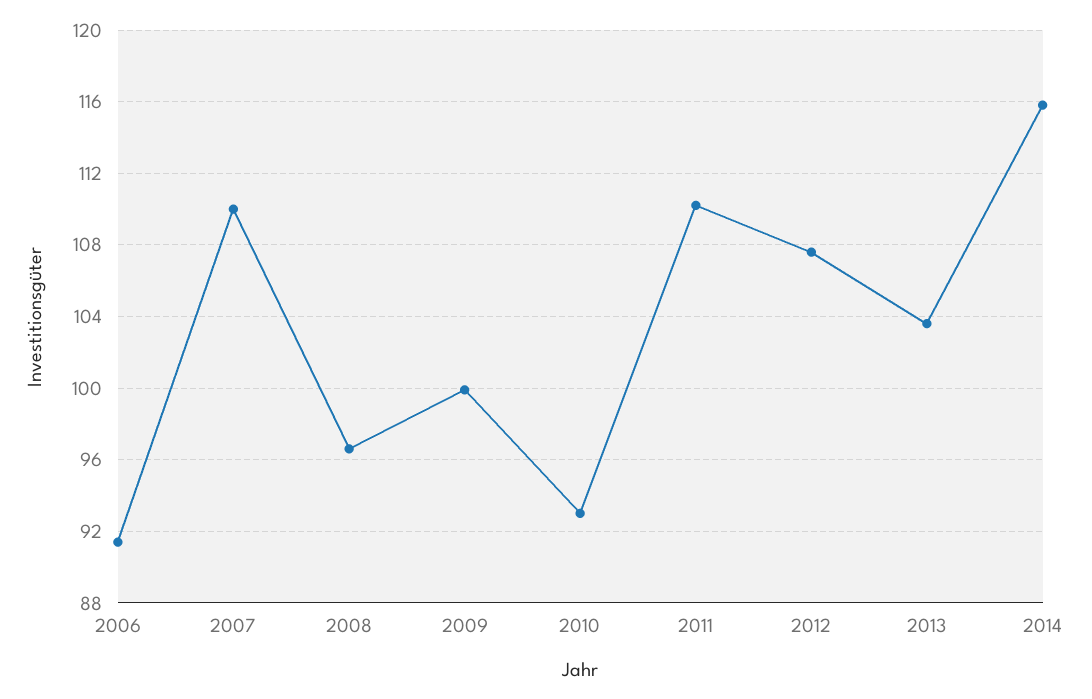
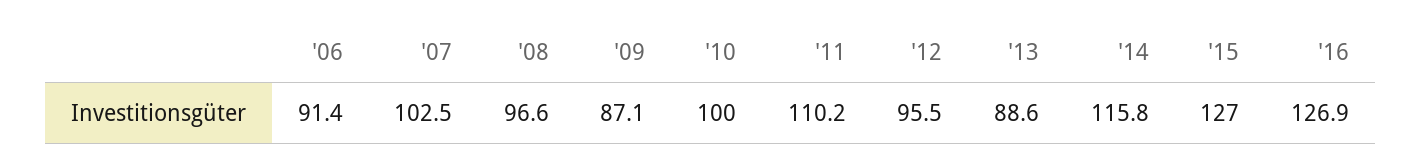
2007: 110 -> 102.5
2009: 100 -> 87.1
2010: 93 -> 100
2012: 107.5 -> 95.5
2013: 103.5 -> 88.6
'15: none -> 127
'16: none -> 126.9

